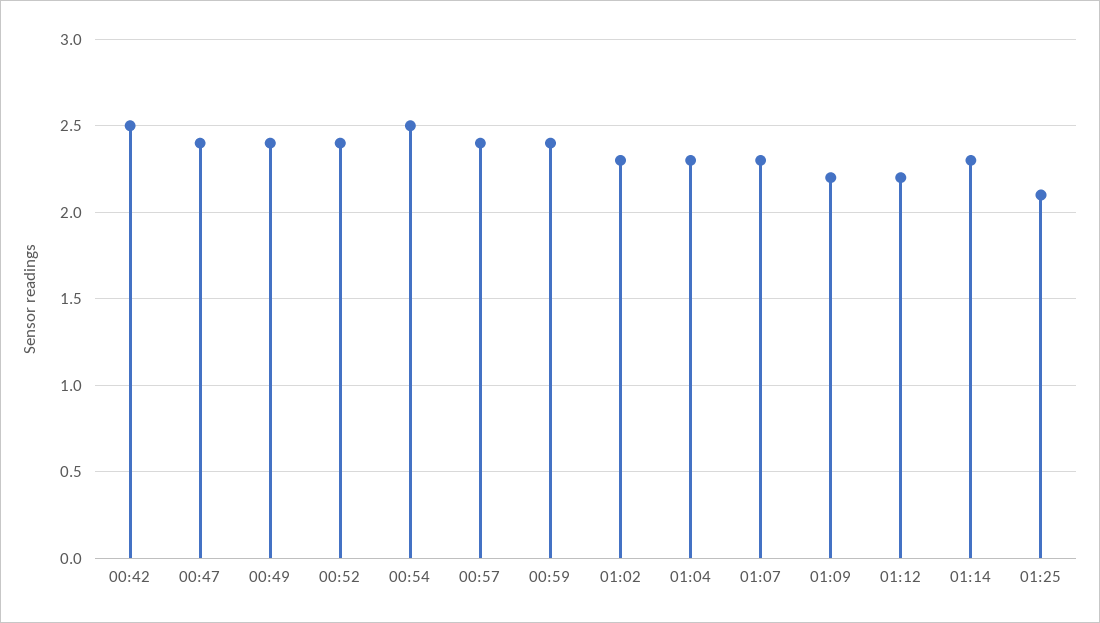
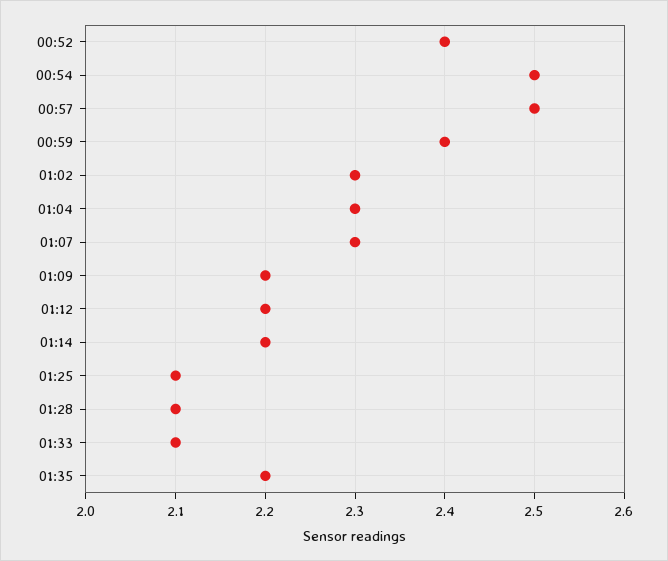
00:42: 2.5 -> none
00:47: 2.4 -> none
00:49: 2.4 -> none
00:57: 2.4 -> 2.5
01:14: 2.3 -> 2.2
01:28: none -> 2.1
01:33: none -> 2.1
01:35: none -> 2.2

